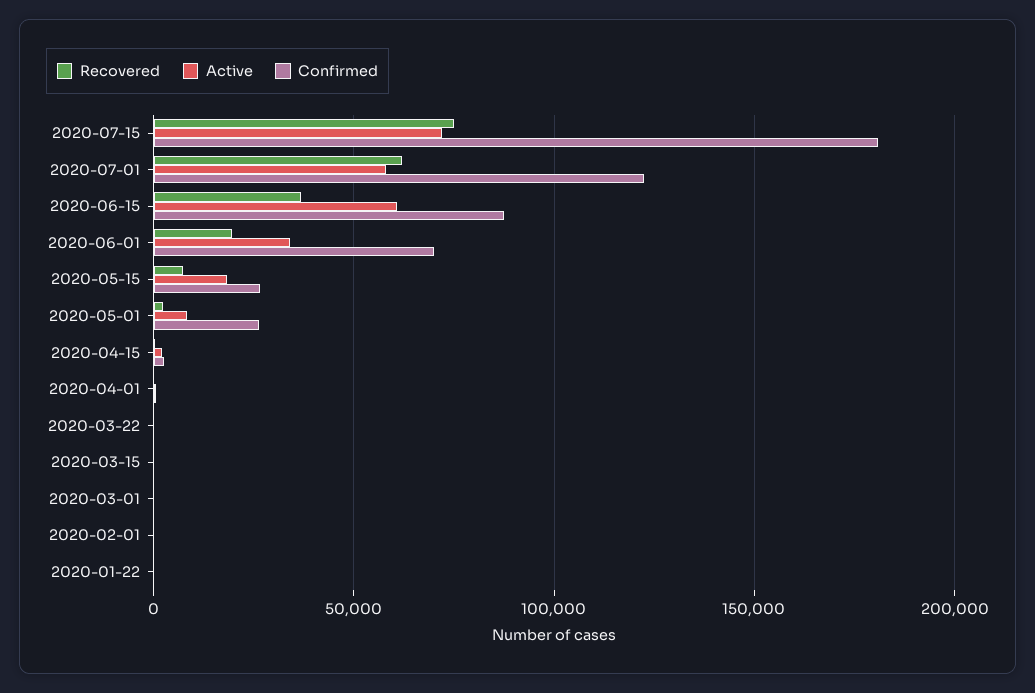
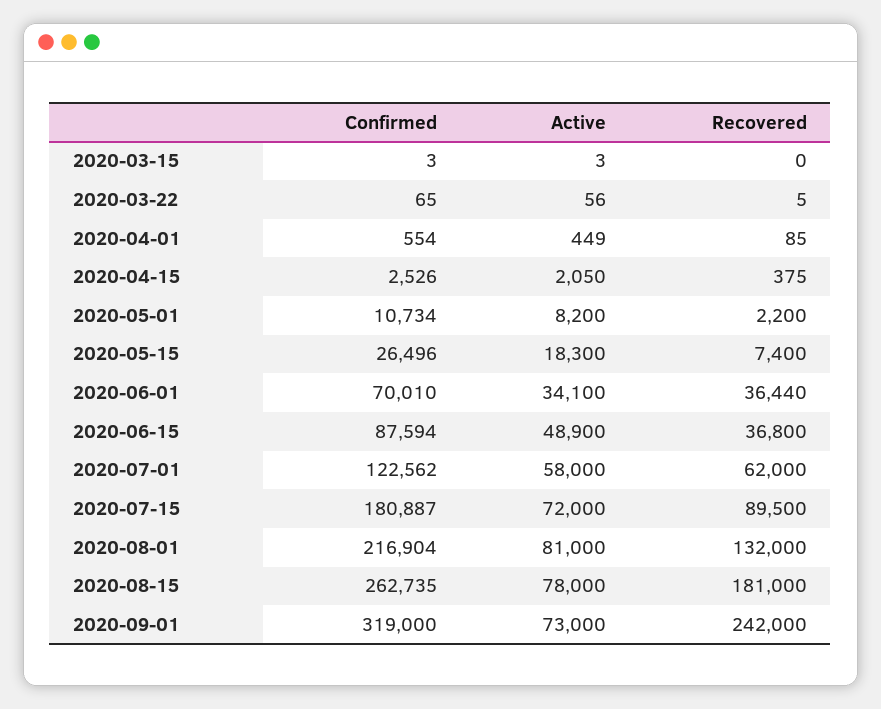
Recovered, 2020-07-15: 75000 -> 89500
Active, 2020-06-15: 60000 -> 48900
Recovered, 2020-06-01: 20000 -> 36440
Confirmed, 2020-05-01: 25000 -> 10734
Recovered, 2020-03-01: 0 -> none
Active, 2020-03-01: 0 -> none
Confirmed, 2020-03-01: 0 -> none
Recovered, 2020-02-01: 0 -> none
Active, 2020-02-01: 0 -> none
Confirmed, 2020-02-01: 0 -> none
Recovered, 2020-01-22: 0 -> none
Active, 2020-01-22: 0 -> none
Confirmed, 2020-01-22: 0 -> none
Confirmed, 2020-08-01: none -> 216904
Active, 2020-08-01: none -> 81000
Recovered, 2020-08-01: none -> 132000
Confirmed, 2020-08-15: none -> 262735
Active, 2020-08-15: none -> 78000
Recovered, 2020-08-15: none -> 181000
Confirmed, 2020-09-01: none -> 319000
Active, 2020-09-01: none -> 73000
Recovered, 2020-09-01: none -> 242000

